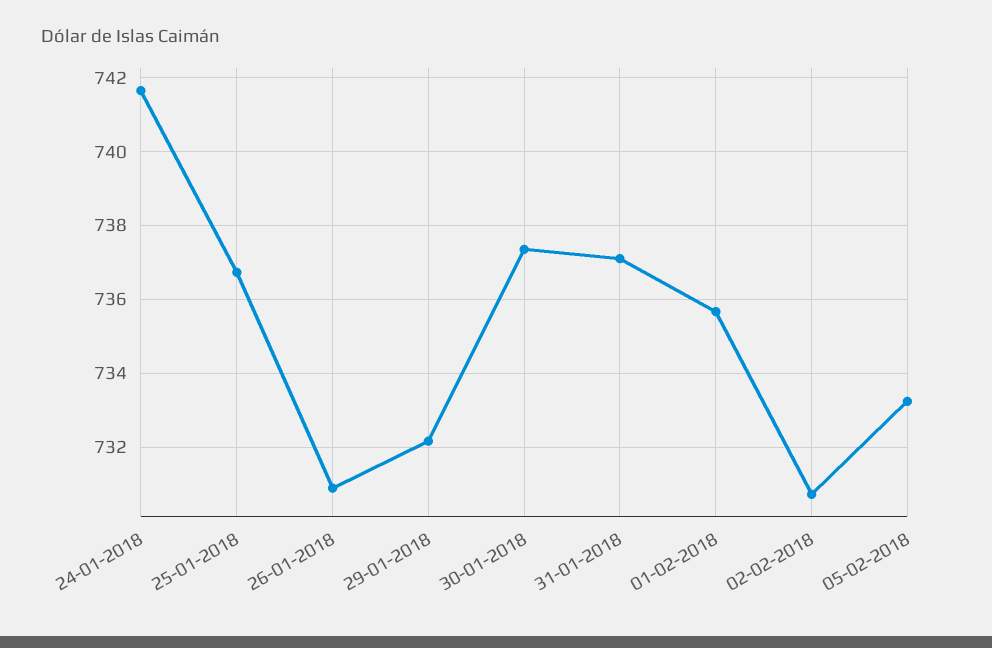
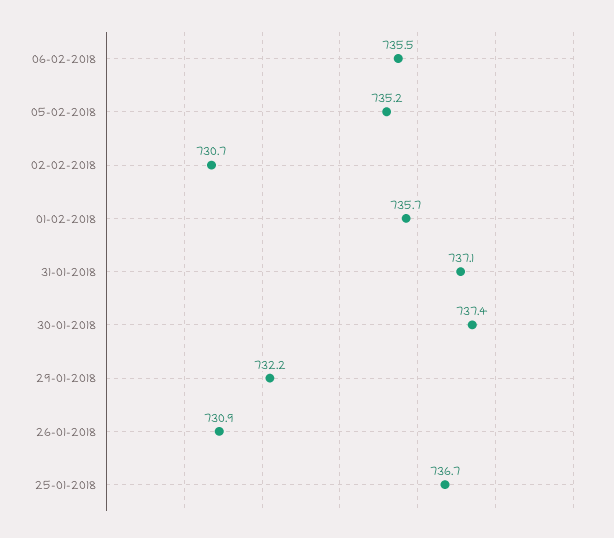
24-01-2018: 741.6 -> none
05-02-2018: 733.2 -> 735.2
06-02-2018: none -> 735.5

